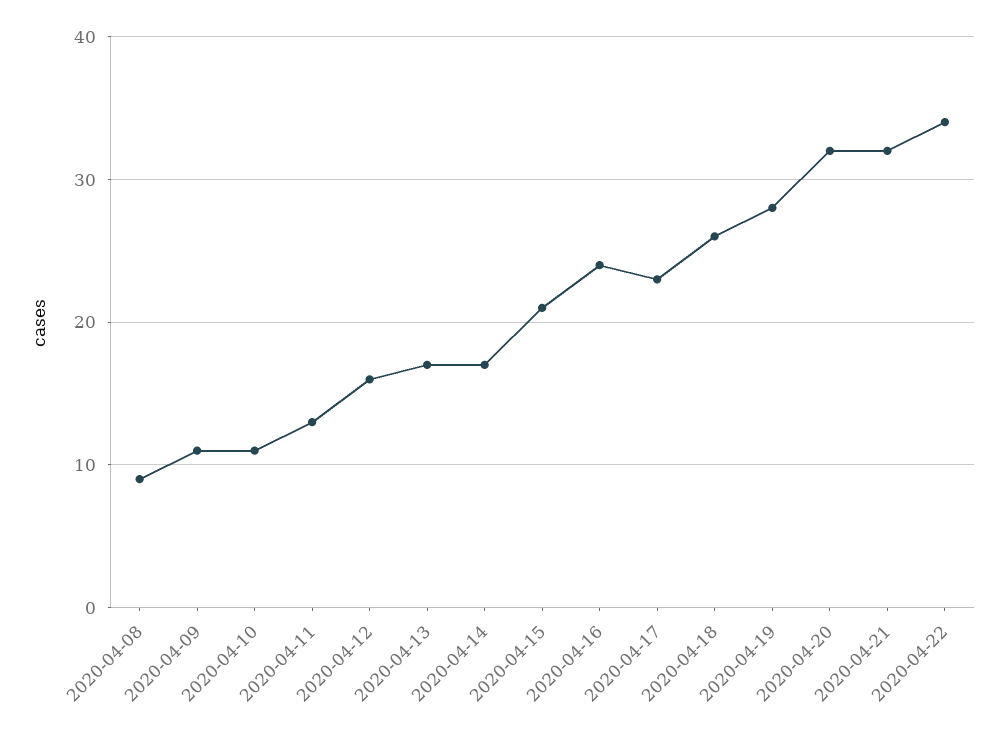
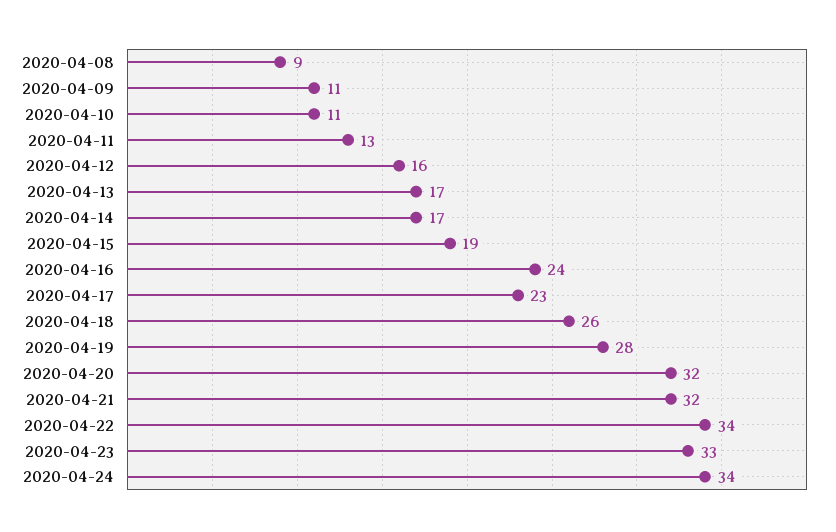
2020-04-15: 21 -> 19
2020-04-23: none -> 33
2020-04-24: none -> 34

